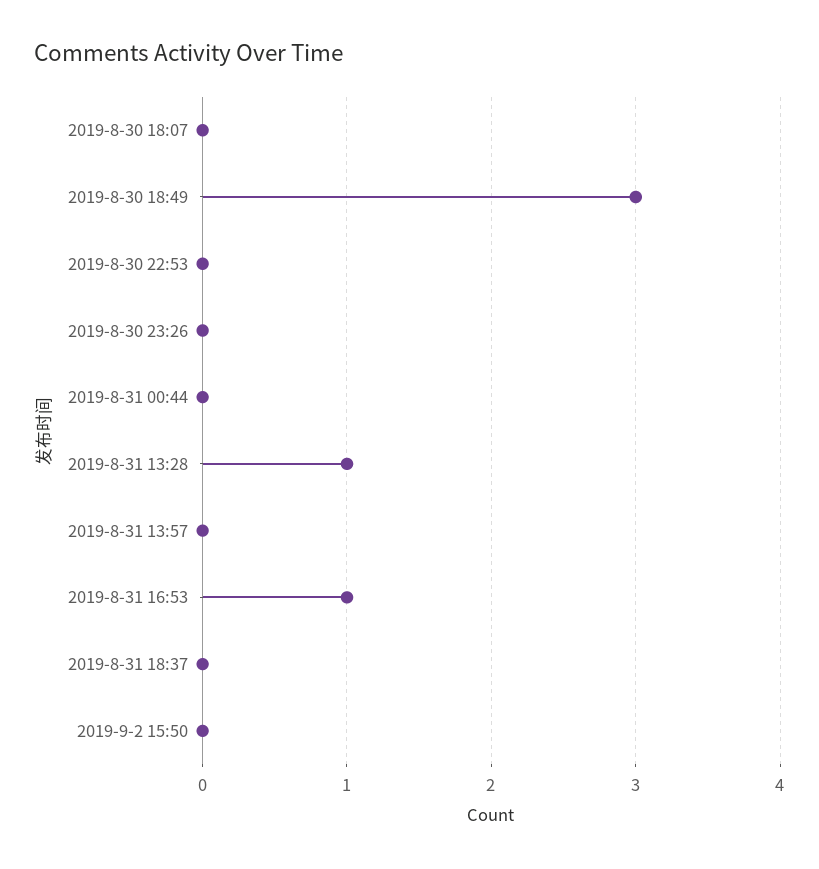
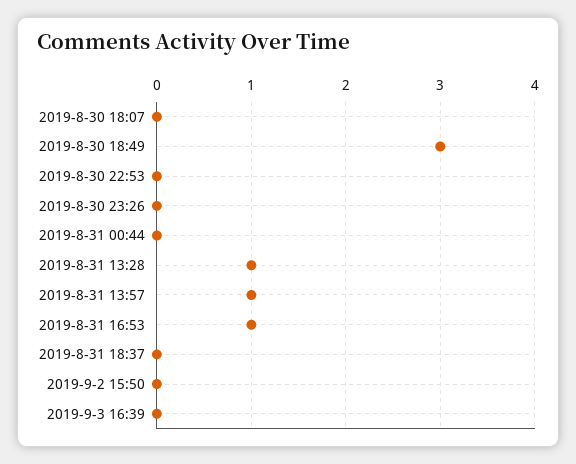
2019-8-31 13:57: 0 -> 1
2019-9-3 16:39: none -> 0

